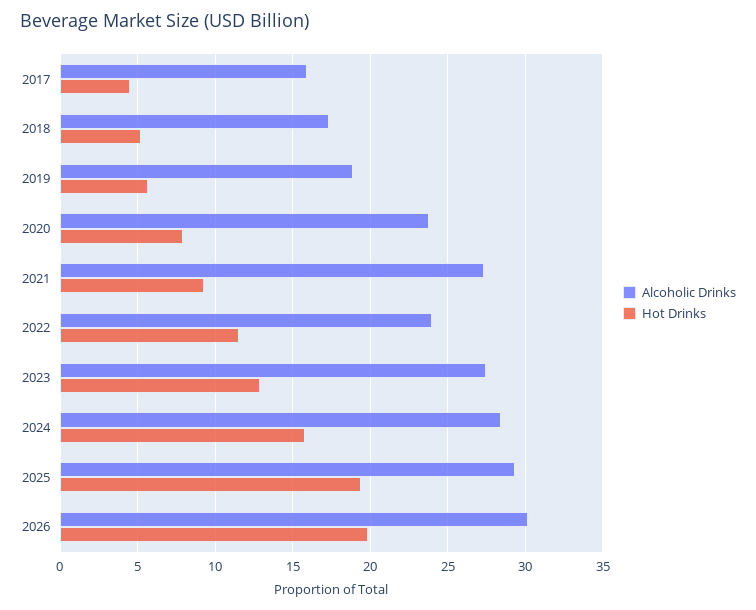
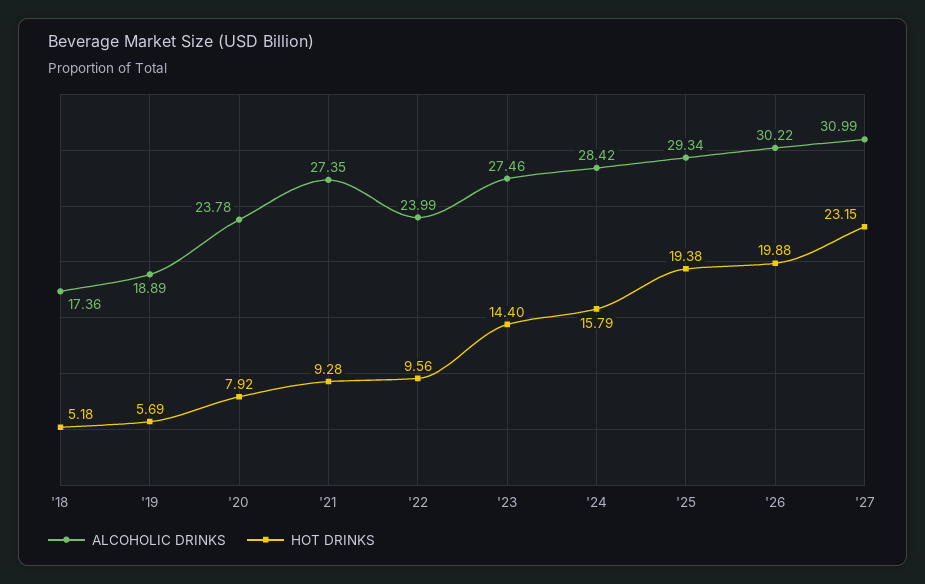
Alcoholic Drinks, 2017: 16 -> none
Hot Drinks, 2017: 4.5 -> none
Hot Drinks, 2022: 11.5 -> 9.56
Hot Drinks, 2023: 13 -> 14.4
Alcoholic Drinks, '27: none -> 30.99
Hot Drinks, '27: none -> 23.15

